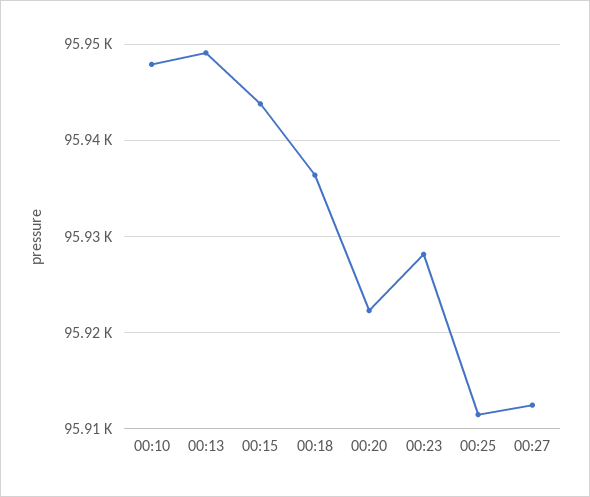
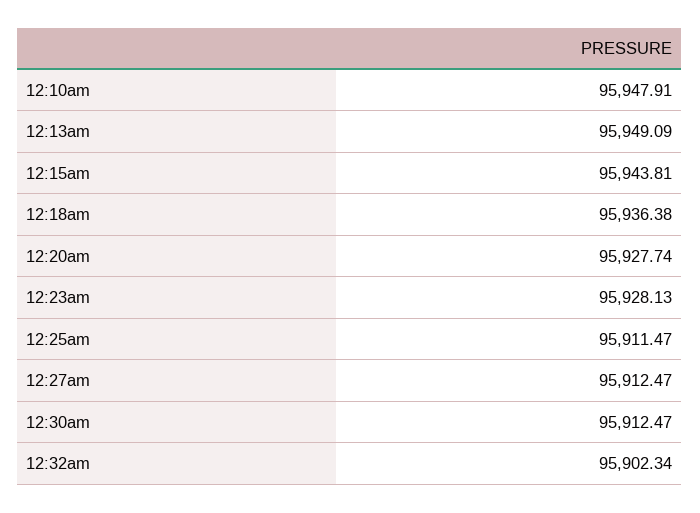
00:20: 95922 -> 95927.74
12:30am: none -> 95912.47
12:32am: none -> 95902.34

